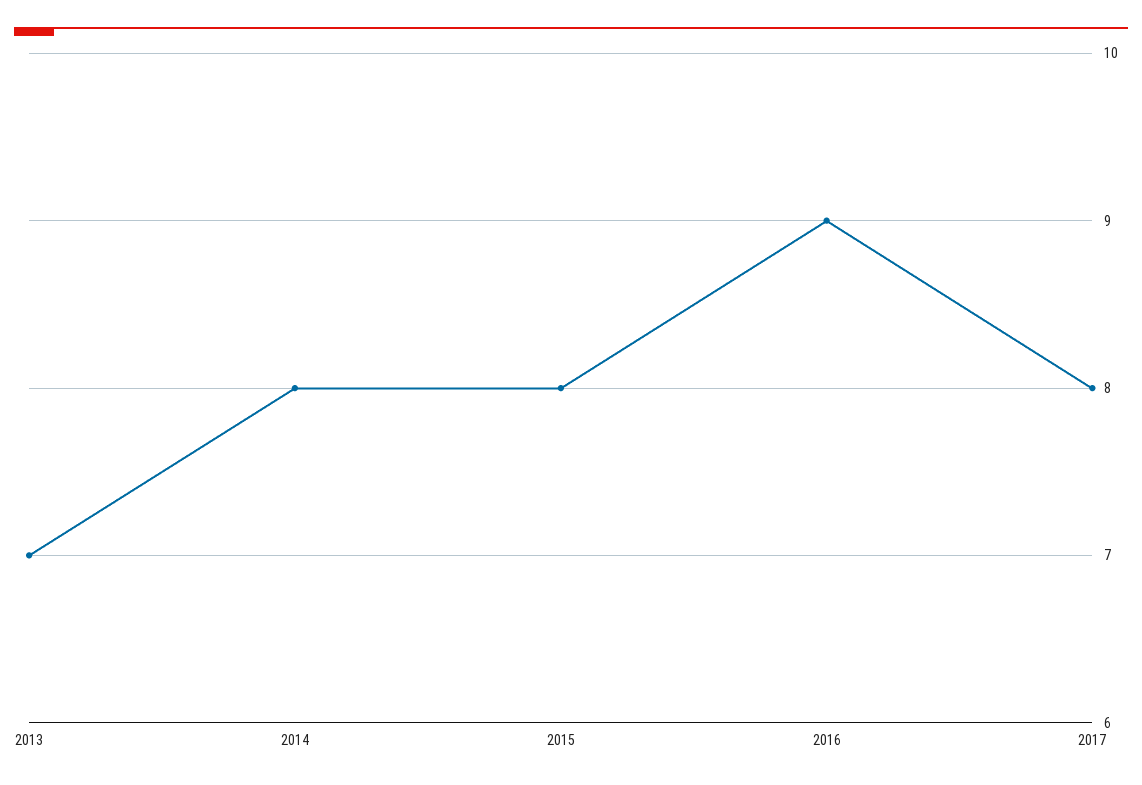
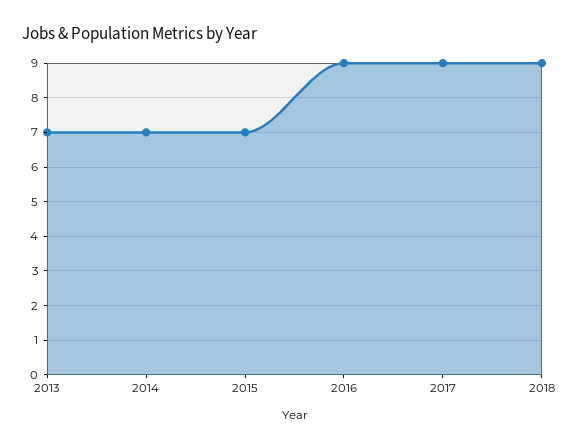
2014: 8 -> 7
2015: 8 -> 7
2017: 8 -> 9
2018: none -> 9

